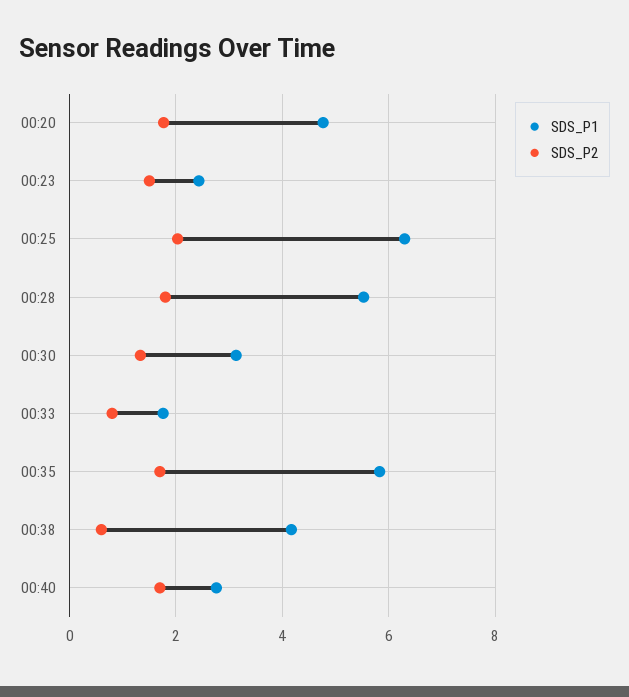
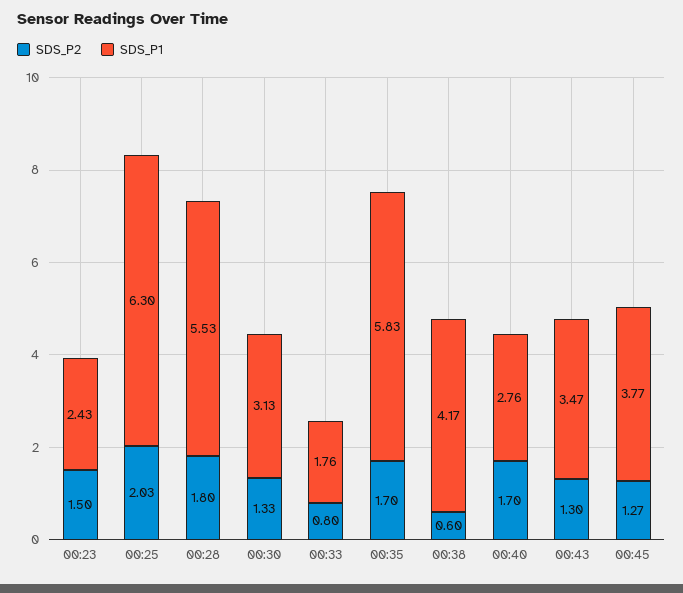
SDS_P1, 00:20: 4.8 -> none
SDS_P2, 00:20: 1.8 -> none
SDS_P2, 00:43: none -> 1.3
SDS_P1, 00:43: none -> 3.47
SDS_P2, 00:45: none -> 1.27
SDS_P1, 00:45: none -> 3.77

